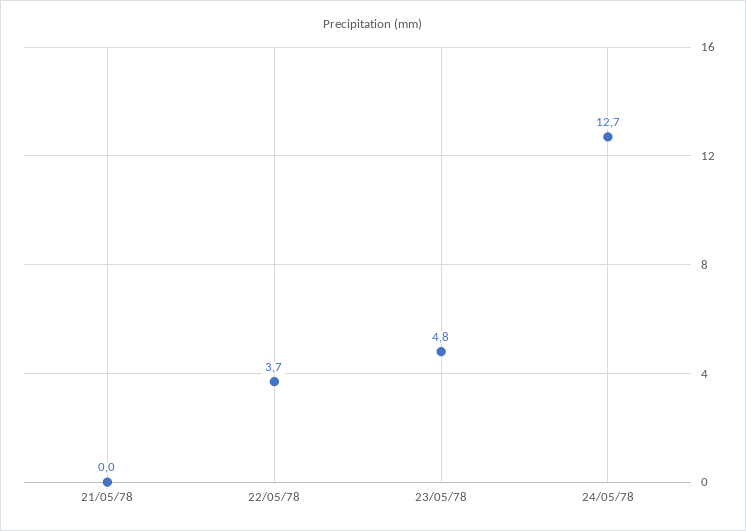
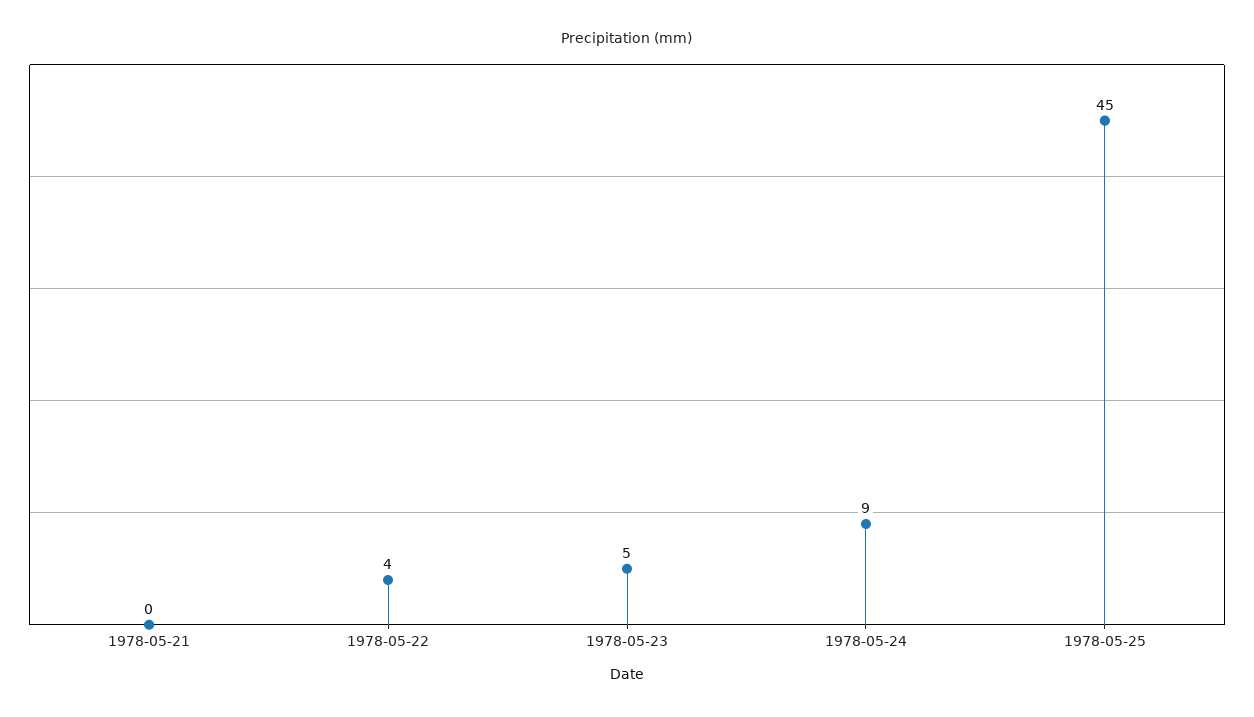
24/05/78: 12.7 -> 9
1978-05-25: none -> 45

